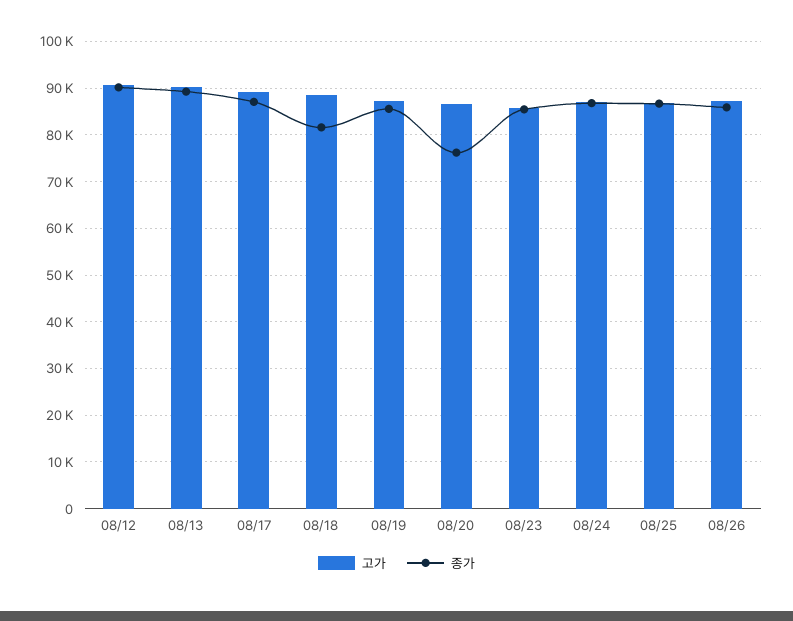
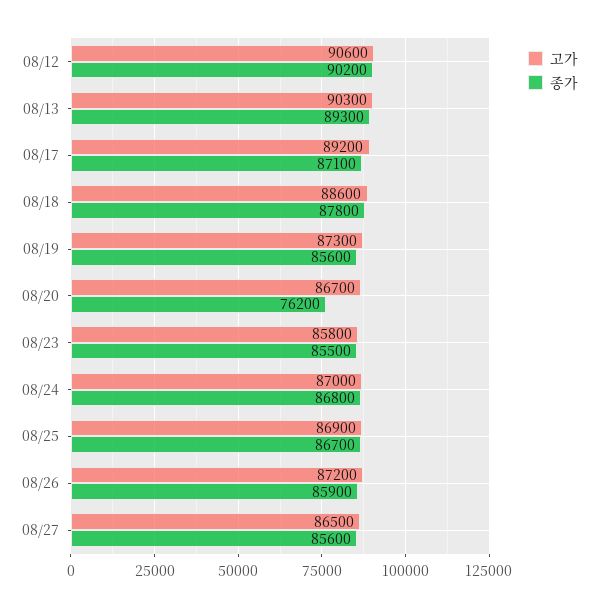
종가, 08/18: 82000 -> 87800
고가, 08/27: none -> 86500
종가, 08/27: none -> 85600

